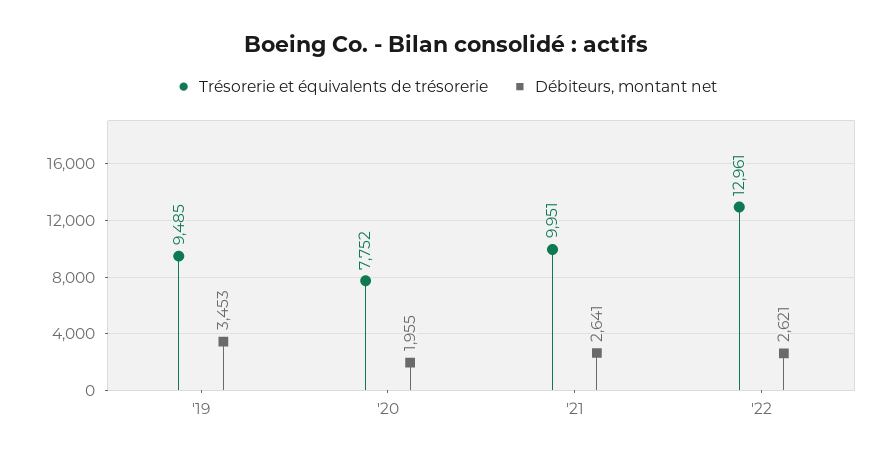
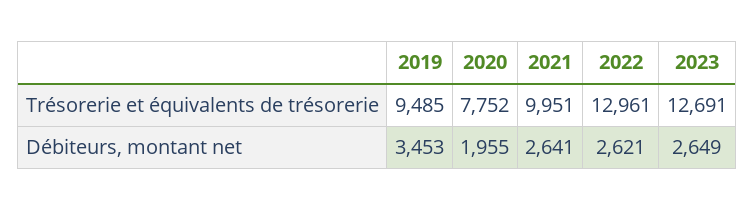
Trésorerie et équivalents de trésorerie, 2023: none -> 12691
Débiteurs, montant net, 2023: none -> 2649

